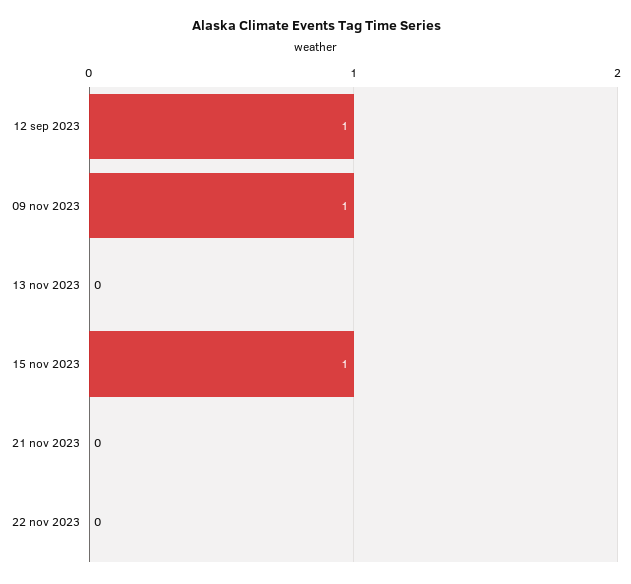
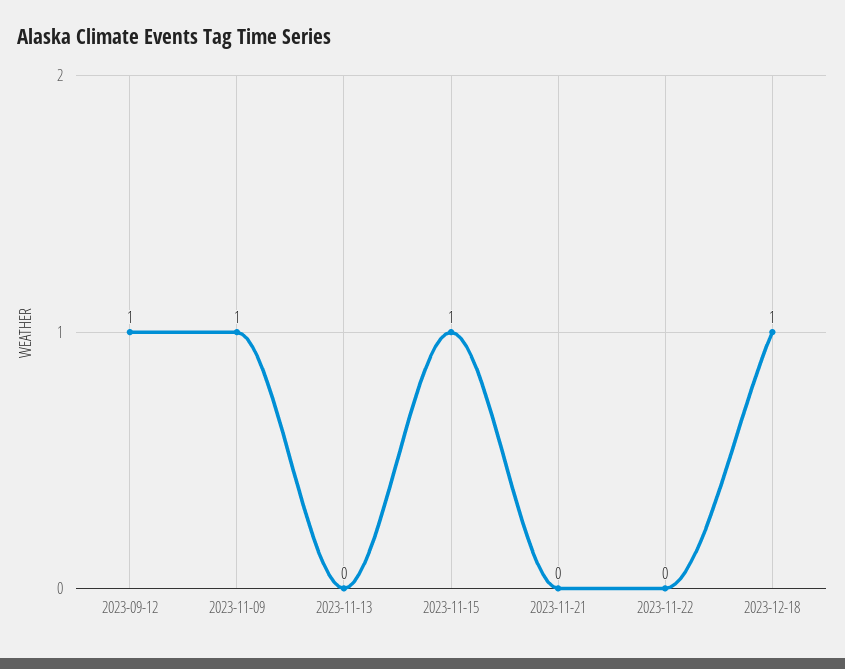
2023-12-18: none -> 1

